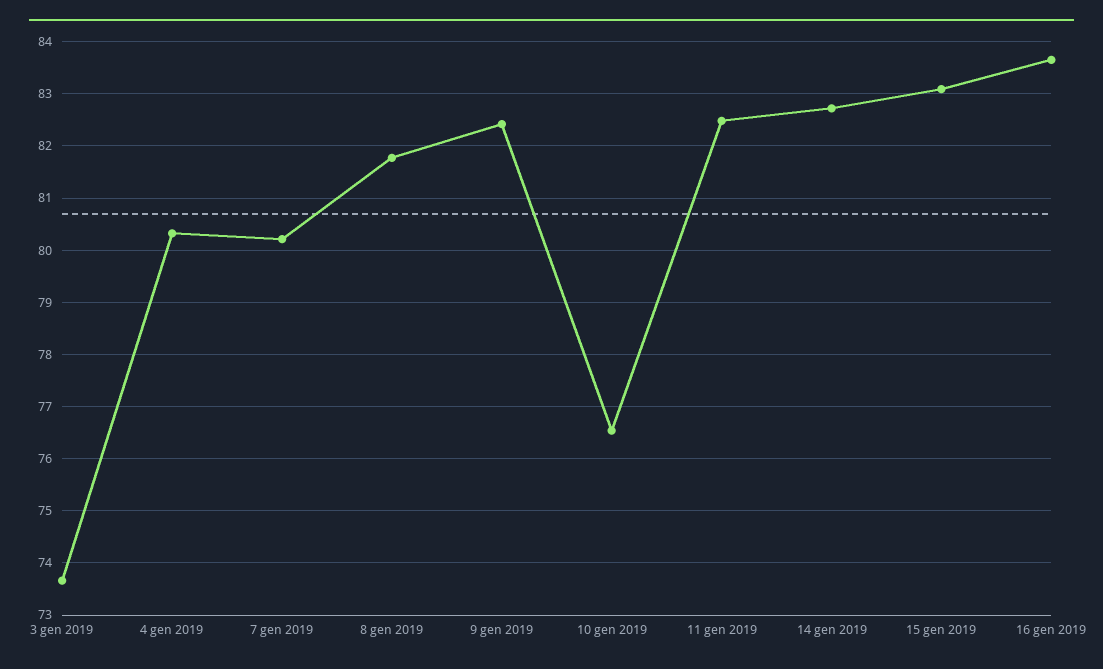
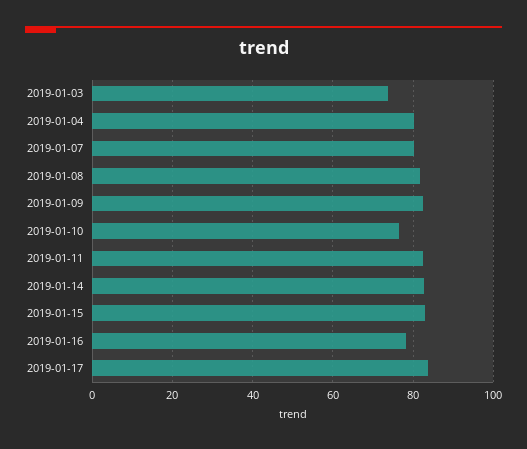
16 gen 2019: 83.6 -> 78
2019-01-17: none -> 84

